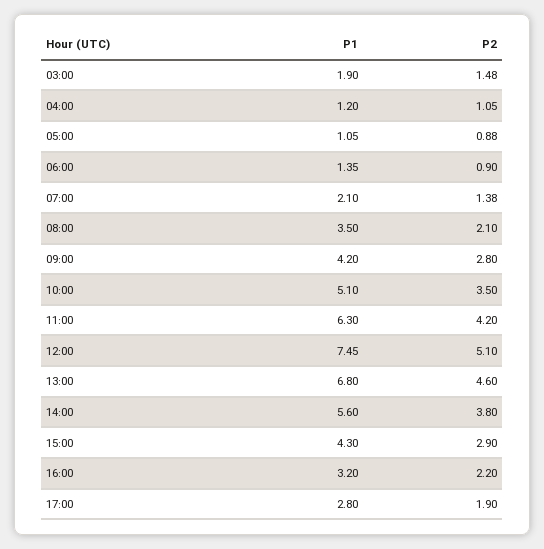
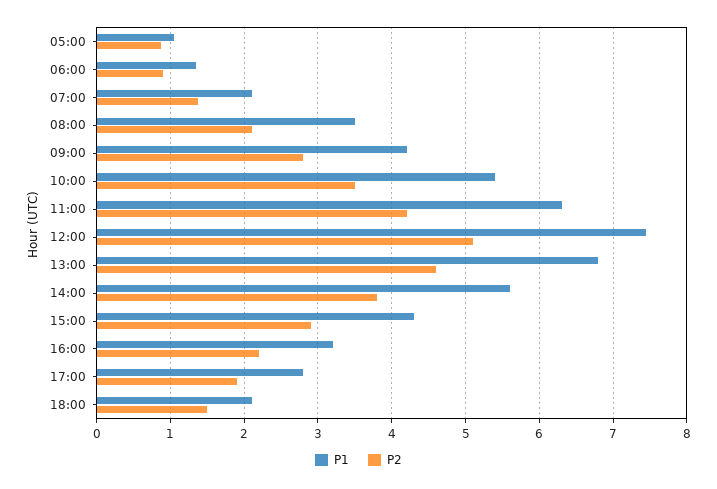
P1, 03:00: 1.9 -> none
P2, 03:00: 1.48 -> none
P1, 04:00: 1.2 -> none
P2, 04:00: 1.05 -> none
P1, 10:00: 5.1 -> 5.4
P1, 18:00: none -> 2.1
P2, 18:00: none -> 1.5

